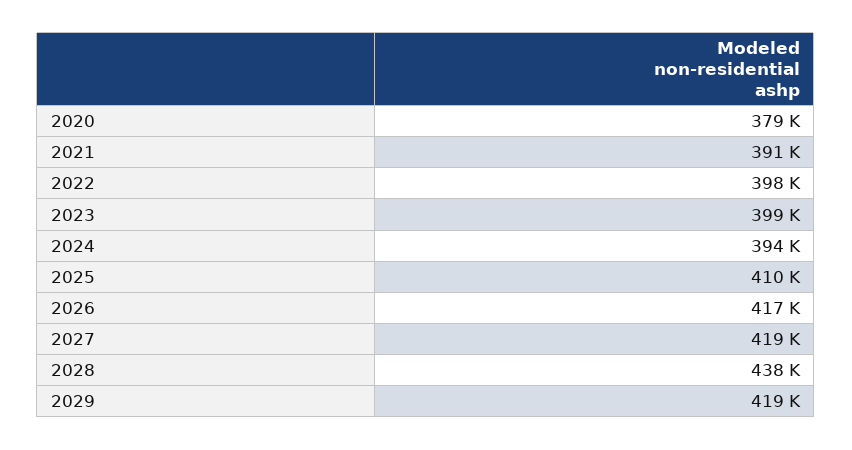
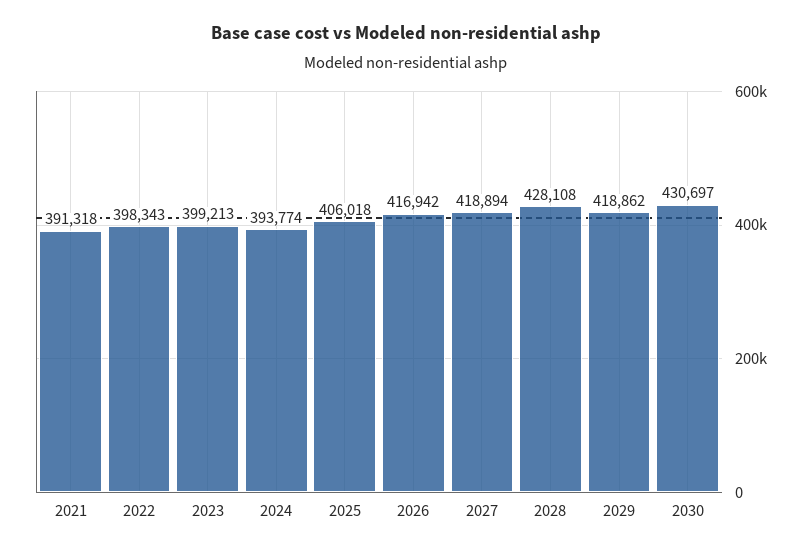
2020: 379000 -> none
2025: 410000 -> 406018
2028: 438000 -> 428108
2030: none -> 430697

